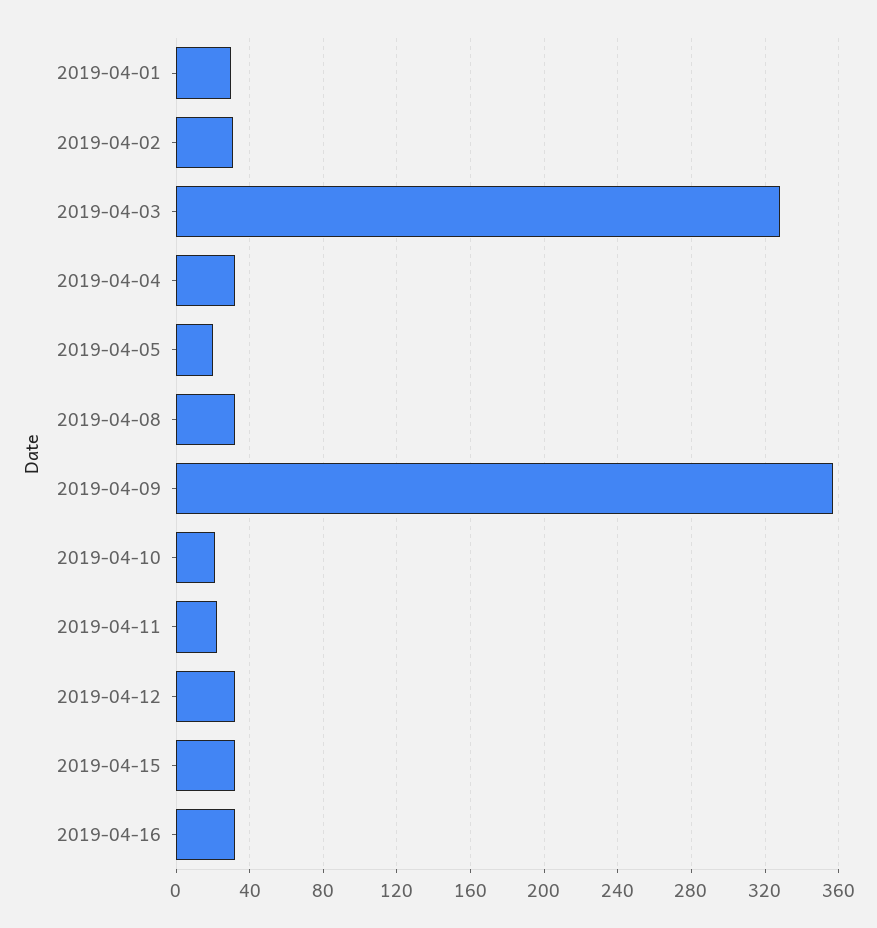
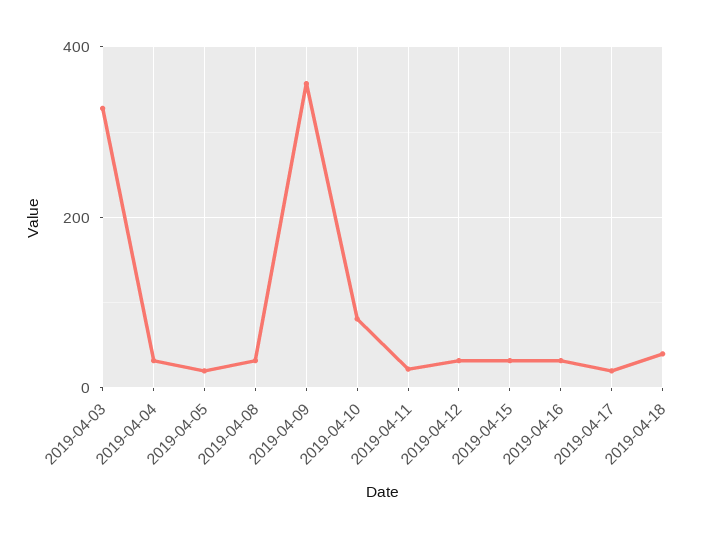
2019-04-01: 30 -> none
2019-04-02: 30 -> none
2019-04-10: 20 -> 80
2019-04-17: none -> 20
2019-04-18: none -> 40

